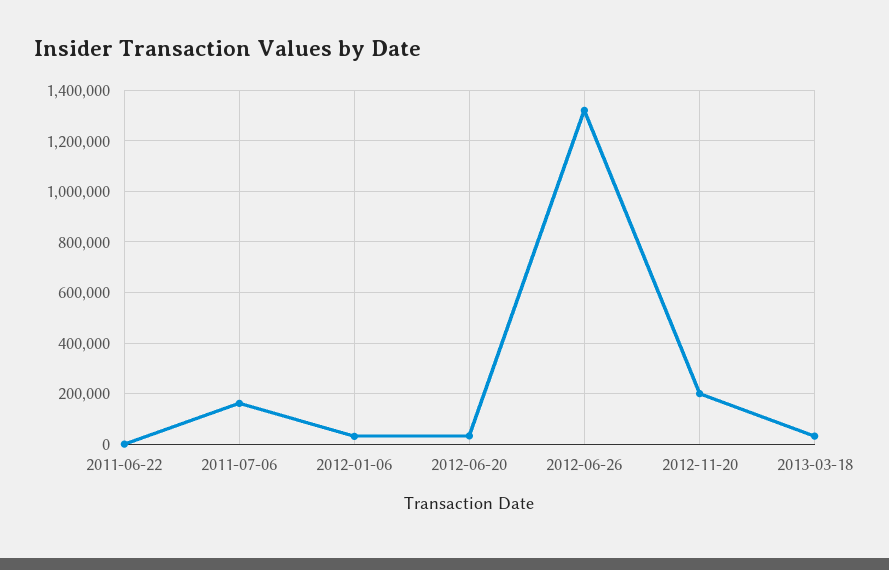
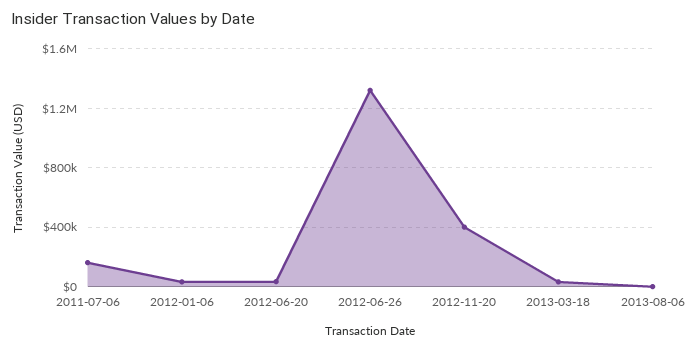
2011-06-22: 0 -> none
2012-11-20: 200000 -> 400000
2013-08-06: none -> 0

